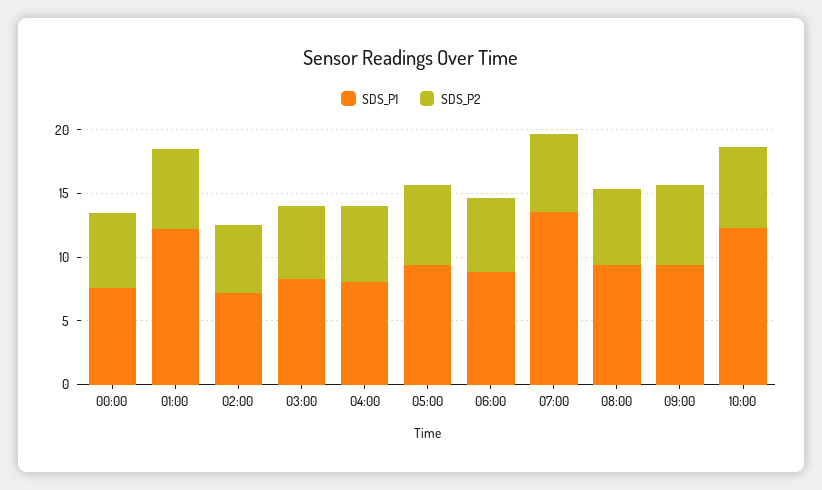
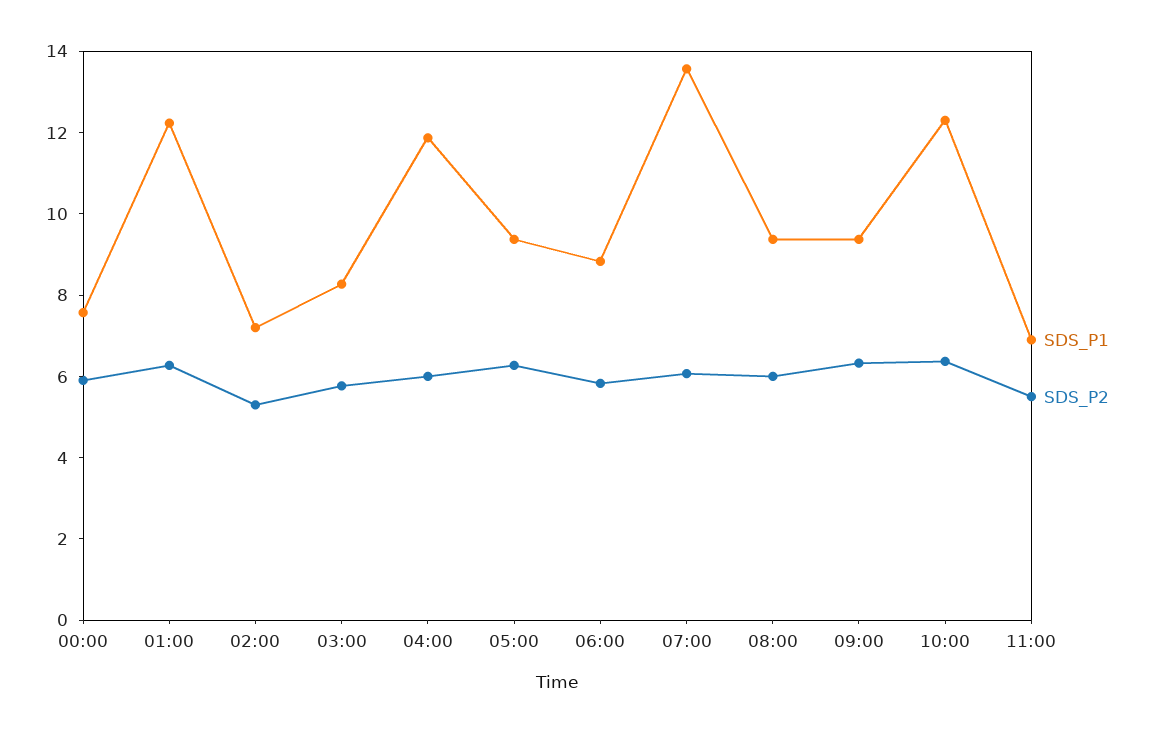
SDS_P1, 04:00: 8 -> 12
SDS_P1, 11:00: none -> 7
SDS_P2, 11:00: none -> 5.5

